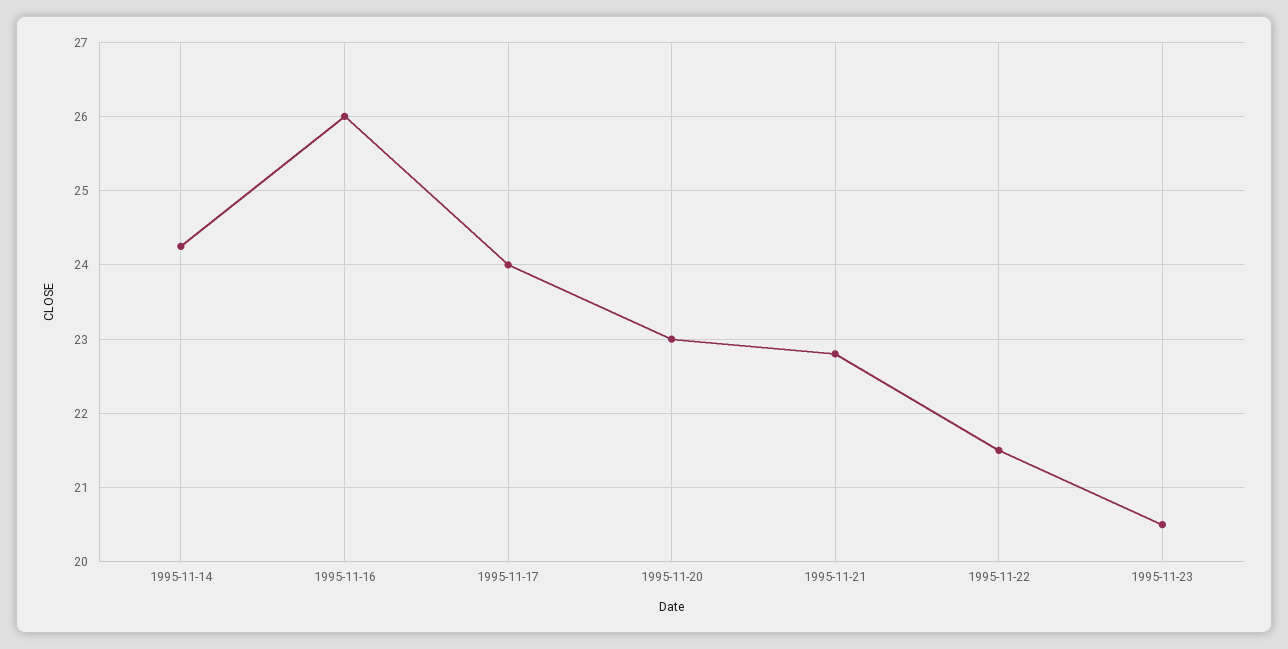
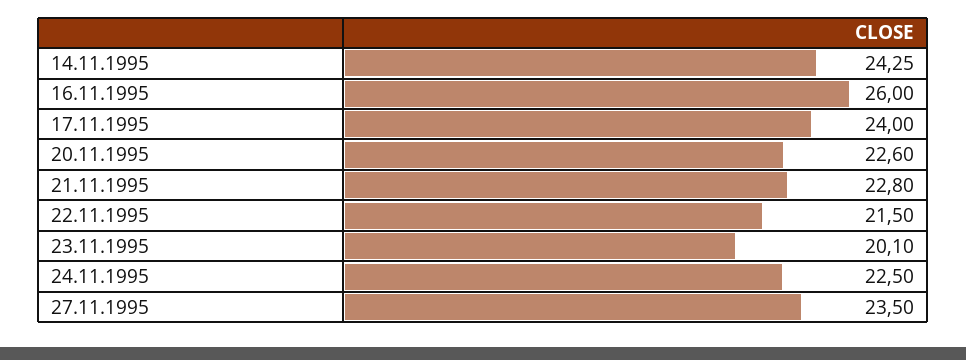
1995-11-20: 23 -> 22.6
1995-11-23: 20.5 -> 20.1
24.11.1995: none -> 22.5
27.11.1995: none -> 23.5

